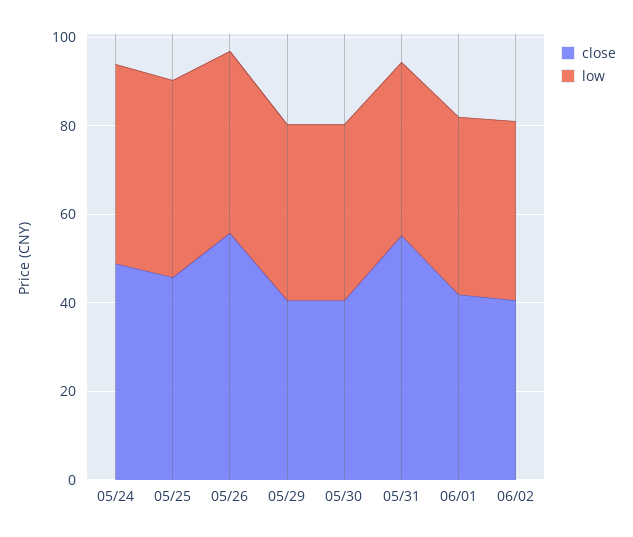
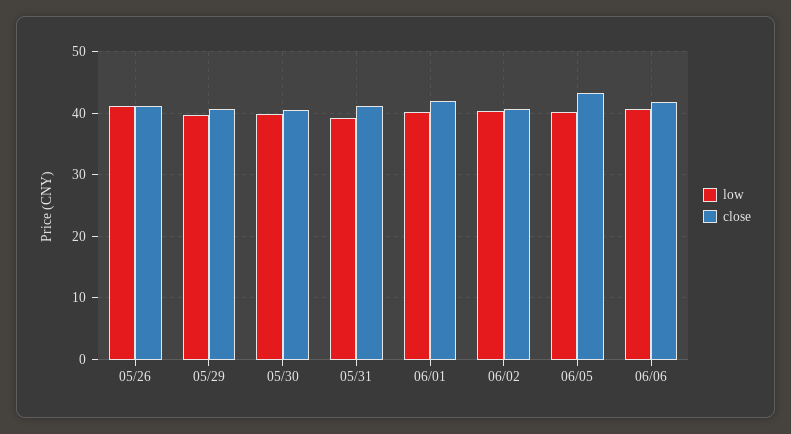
close, 05/24: 50 -> none
low, 05/24: 45 -> none
close, 05/25: 45 -> none
low, 05/25: 45 -> none
close, 05/26: 55 -> 41
close, 05/31: 55 -> 41
low, 06/05: none -> 40
close, 06/05: none -> 43
low, 06/06: none -> 41
close, 06/06: none -> 42

